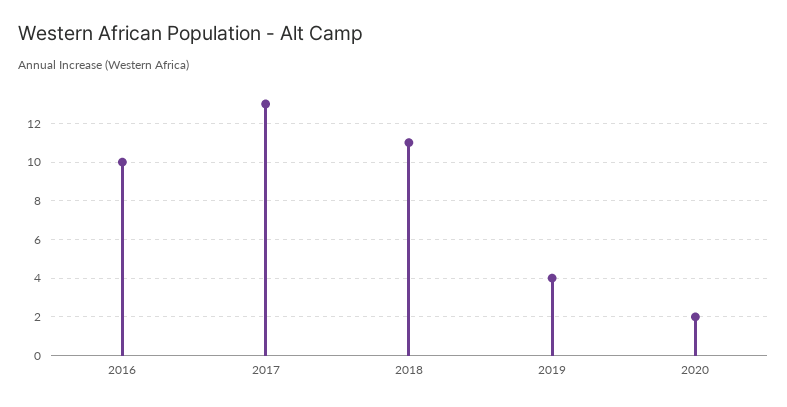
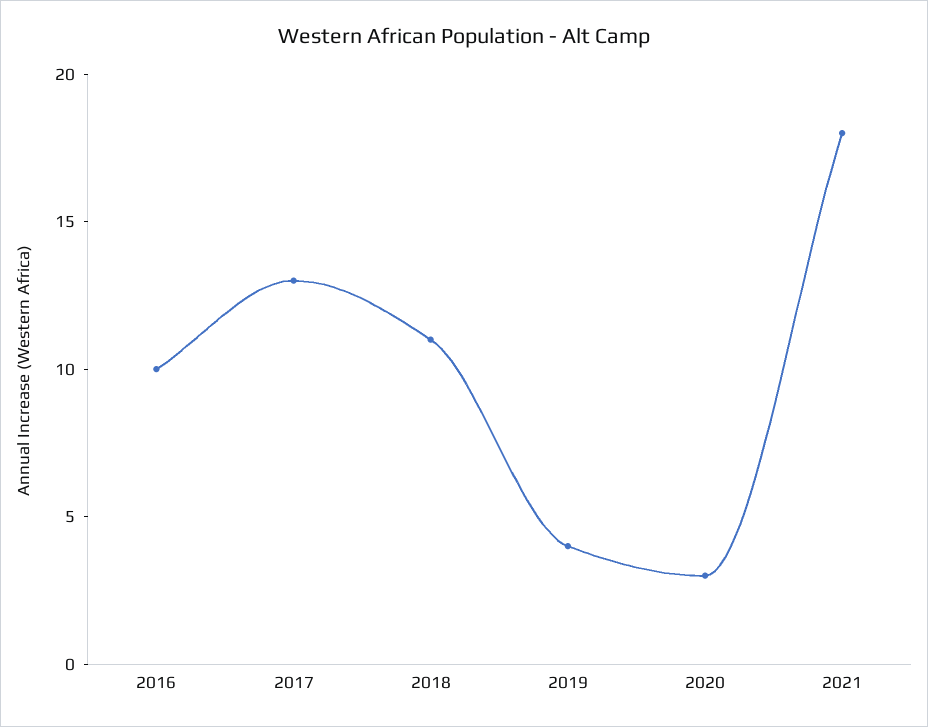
2020: 2 -> 3
2021: none -> 18

